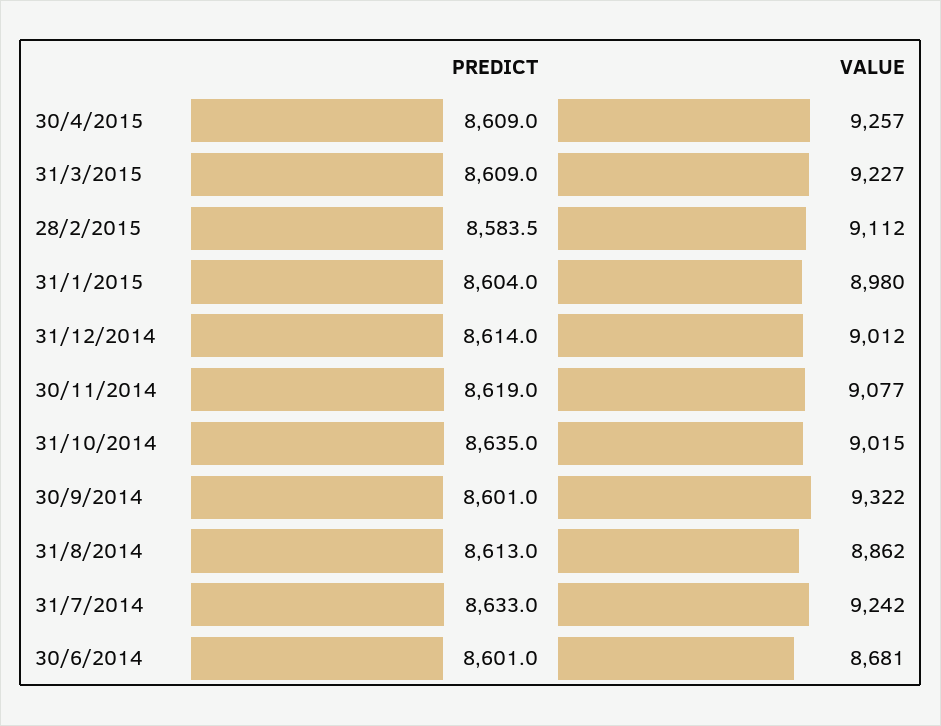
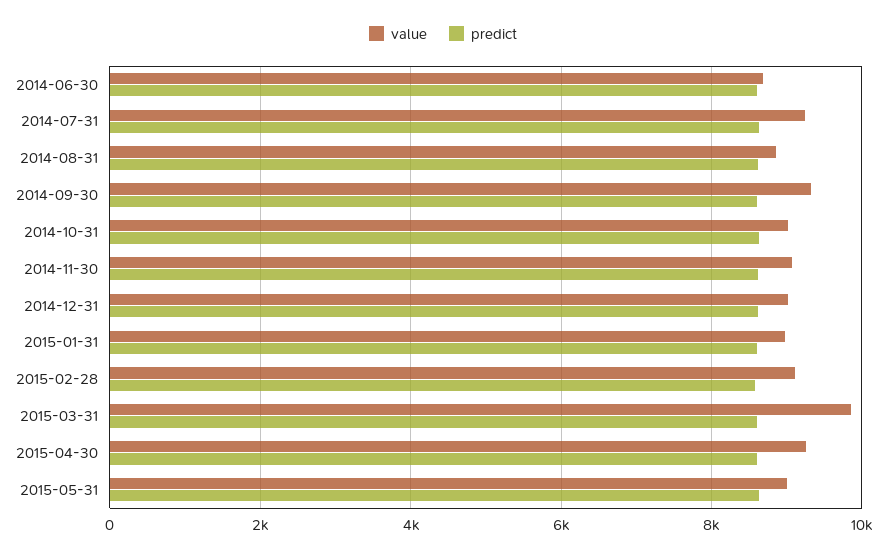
VALUE, 31/3/2015: 9227 -> 9800
VALUE, 2015-05-31: none -> 9000
PREDICT, 2015-05-31: none -> 8600

